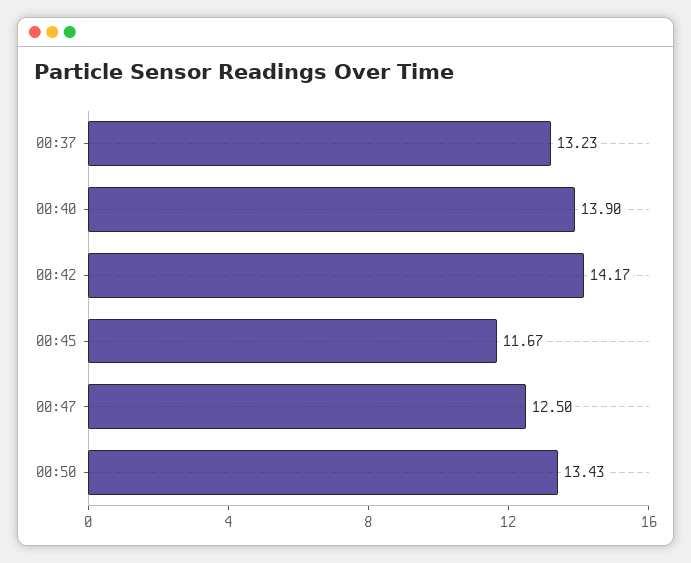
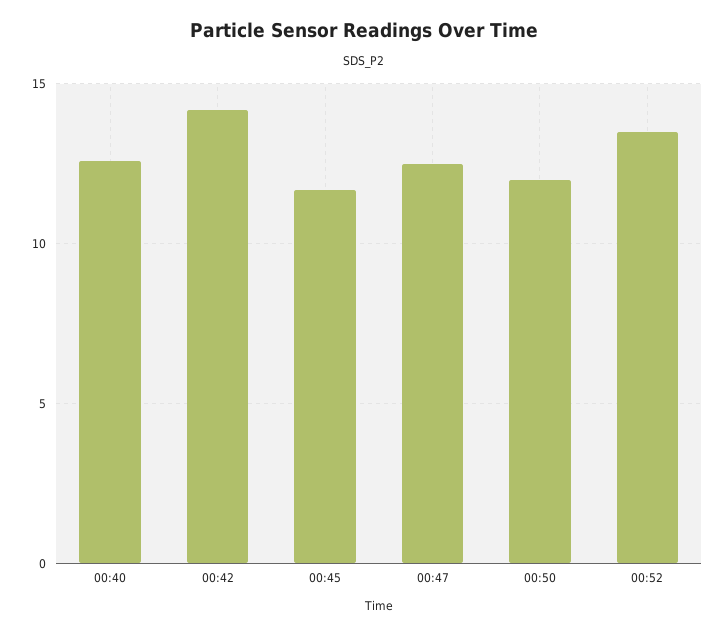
00:37: 13.23 -> none
00:40: 13.9 -> 12.5
00:50: 13.43 -> 12
00:52: none -> 13.5

